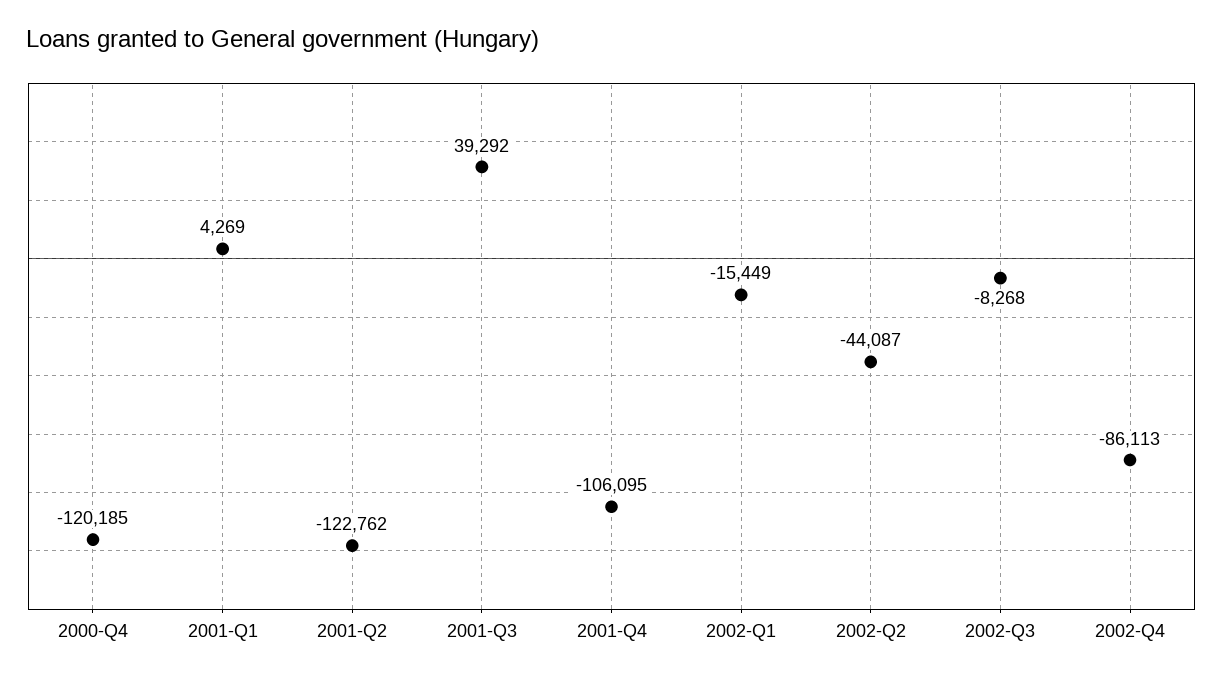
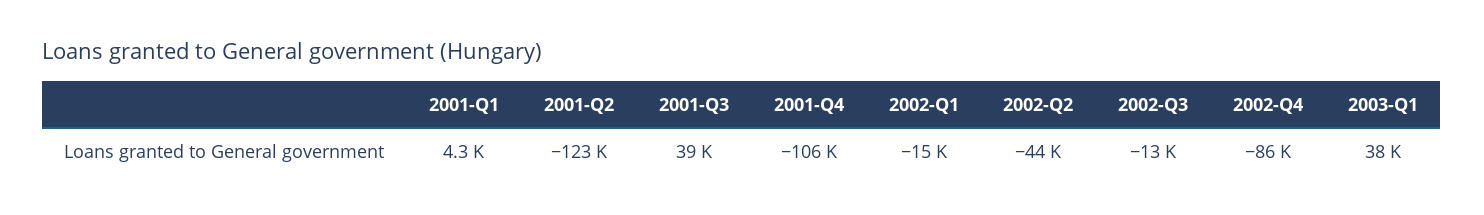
2000-Q4: -120185 -> none
2002-Q3: -8268 -> -13000
2003-Q1: none -> 38000

